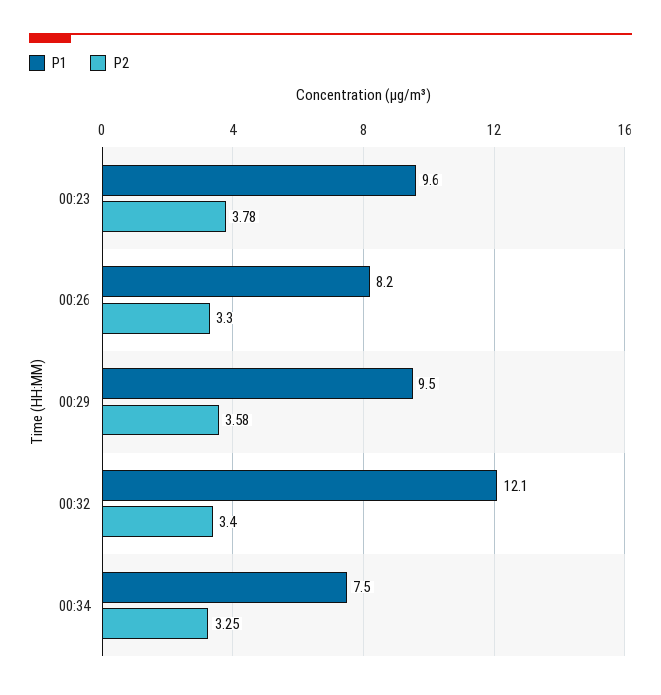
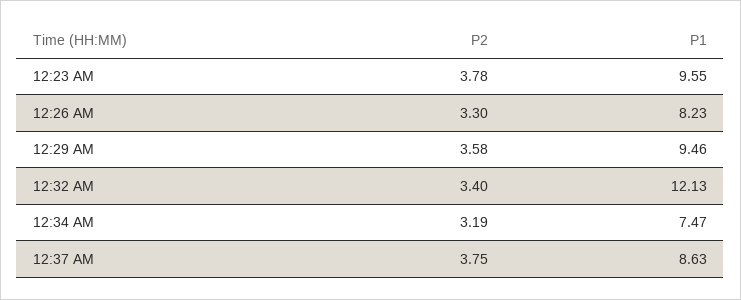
P2, 00:34: 3.25 -> 3.19
P2, 12:37 AM: none -> 3.75
P1, 12:37 AM: none -> 8.63

